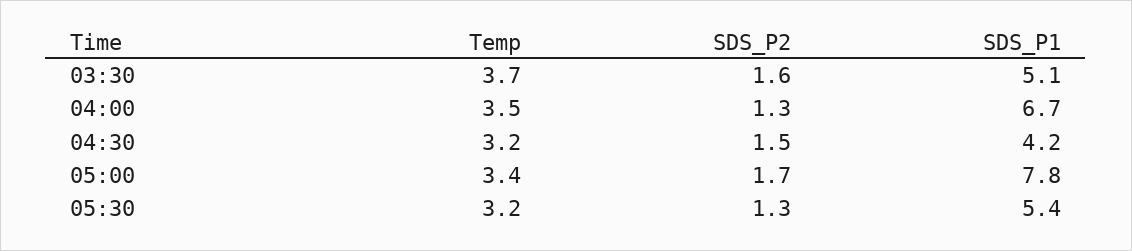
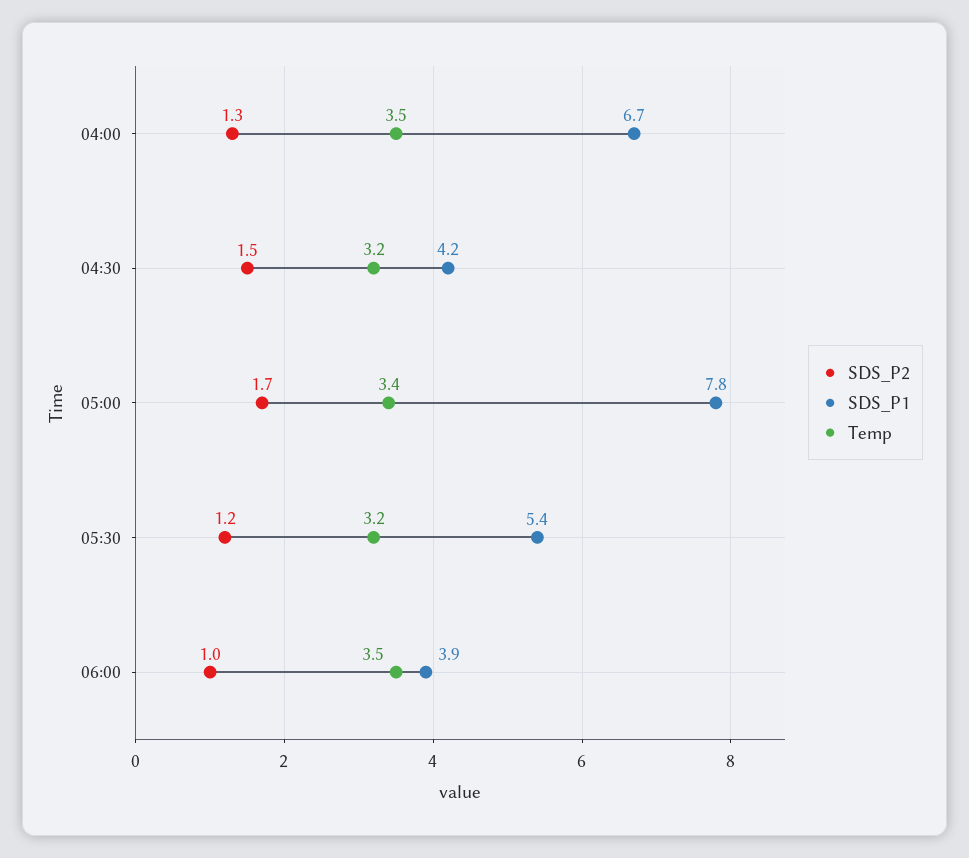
Temp, 03:30: 3.7 -> none
SDS_P2, 03:30: 1.6 -> none
SDS_P1, 03:30: 5.1 -> none
SDS_P2, 05:30: 1.3 -> 1.2
SDS_P2, 06:00: none -> 1
SDS_P1, 06:00: none -> 3.9
Temp, 06:00: none -> 3.5

